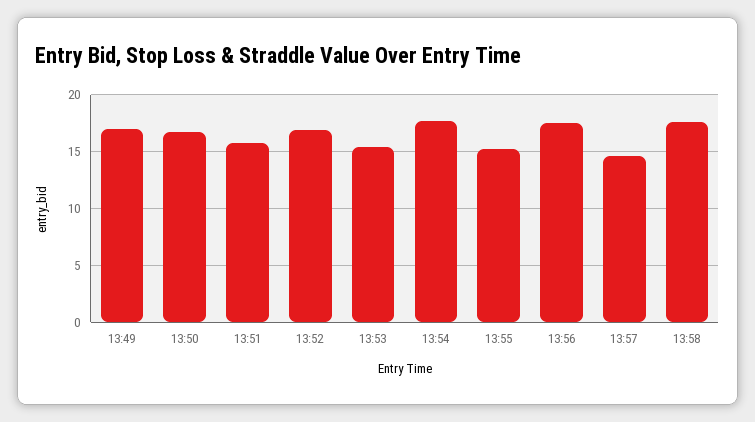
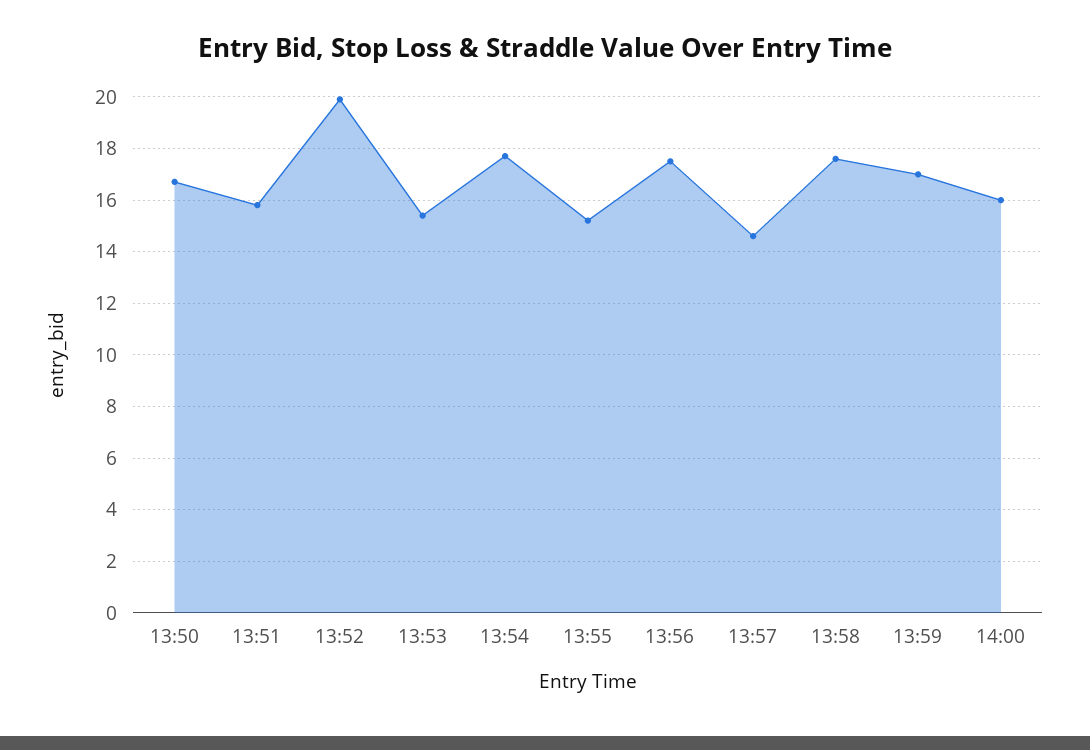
13:49: 17 -> none
13:52: 17 -> 20
13:59: none -> 17
14:00: none -> 16

